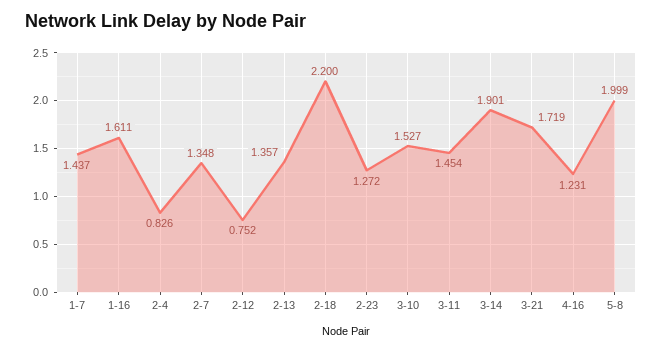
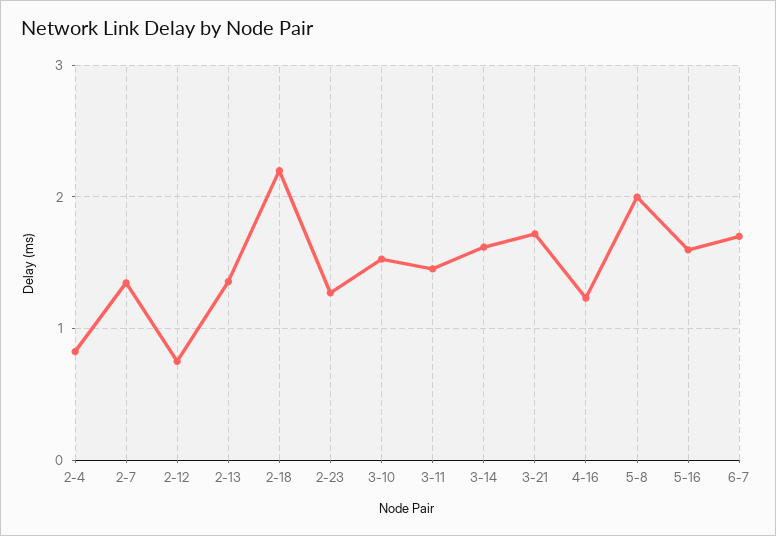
1-7: 1.437 -> none
1-16: 1.611 -> none
3-14: 1.901 -> 1.6
5-16: none -> 1.6
6-7: none -> 1.7

